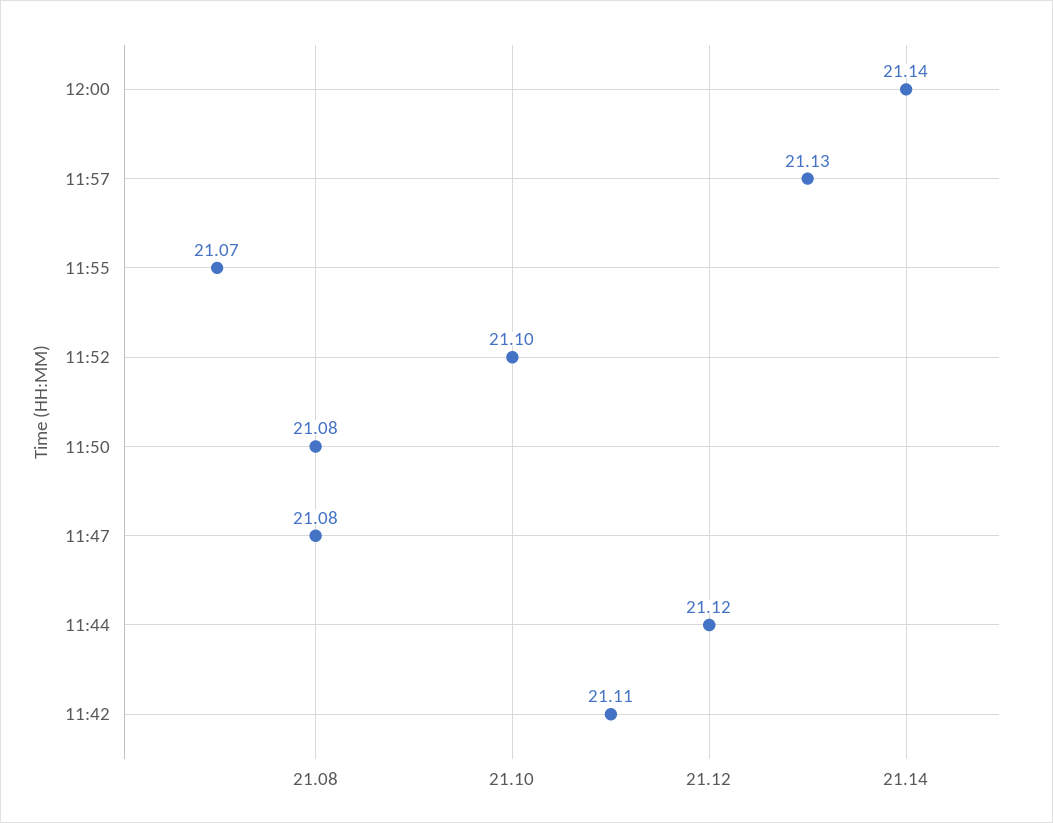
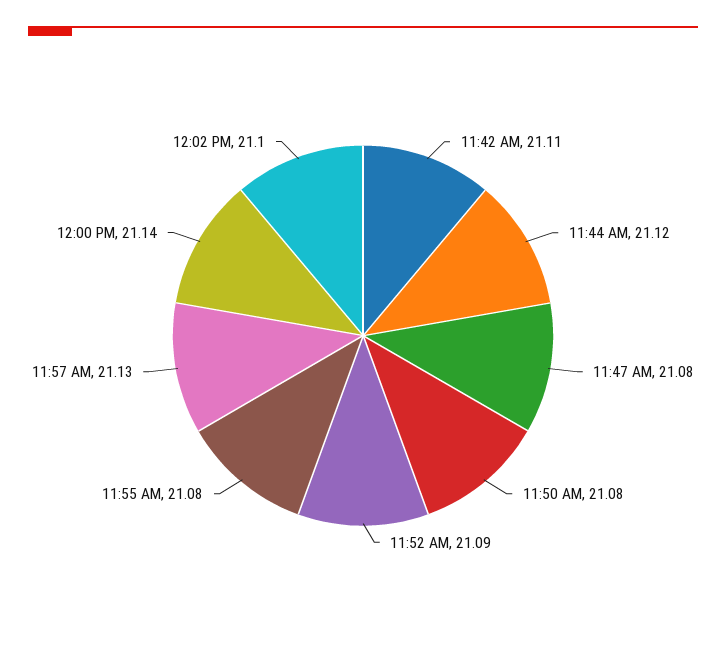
11:55: 21.07 -> 21.08
11:52: 21.1 -> 21.09
12:02 PM: none -> 21.1

